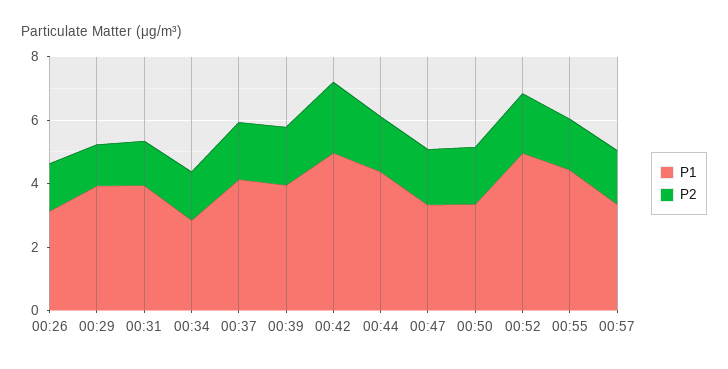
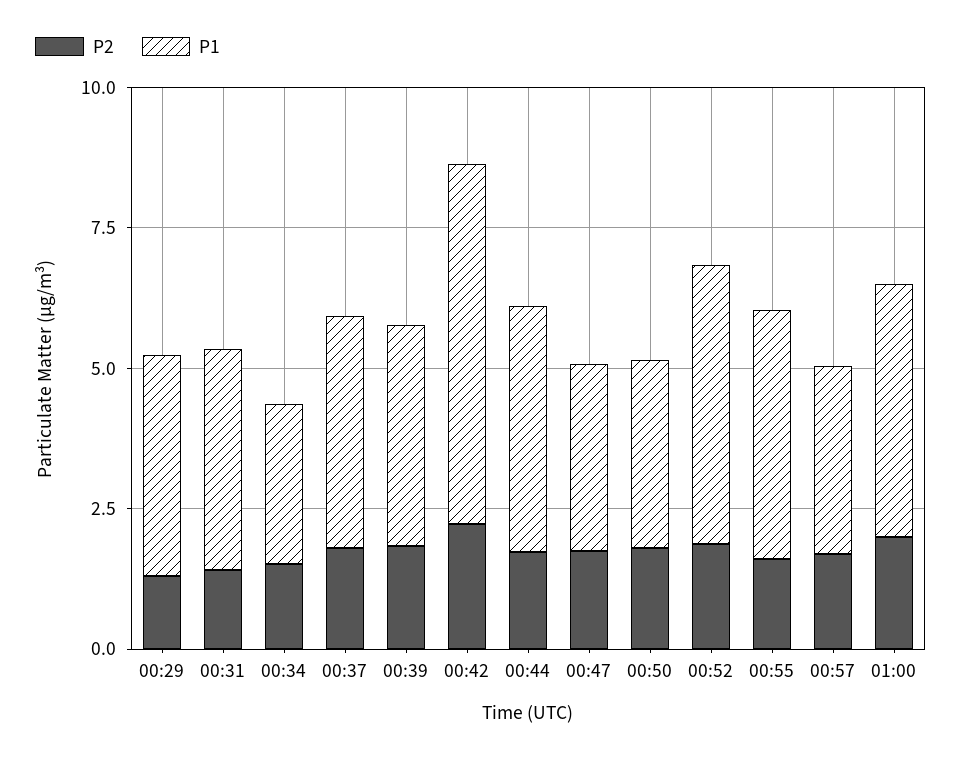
P1, 00:26: 3 -> none
P2, 00:26: 1.5 -> none
P1, 00:42: 5 -> 6.5
P2, 01:00: none -> 2
P1, 01:00: none -> 4.5

